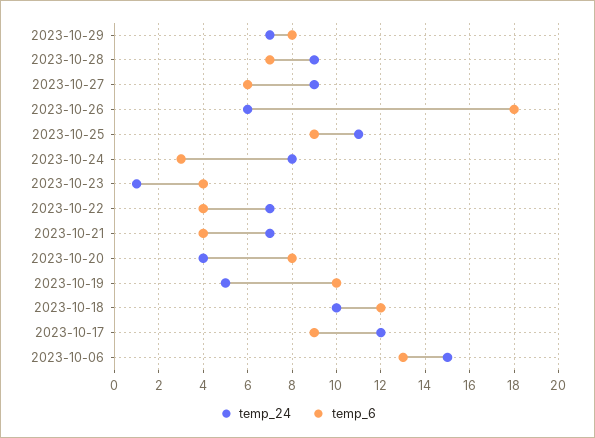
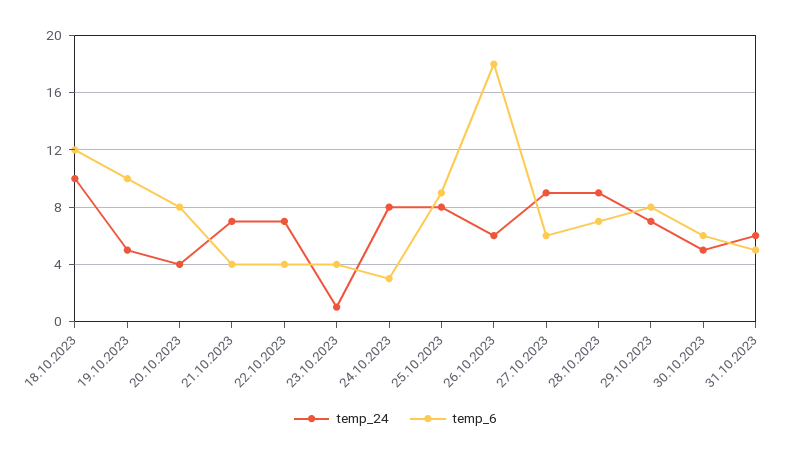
temp_24, 2023-10-25: 11 -> 8
temp_24, 2023-10-17: 12 -> none
temp_6, 2023-10-17: 9 -> none
temp_24, 2023-10-06: 15 -> none
temp_6, 2023-10-06: 13 -> none
temp_24, 30.10.2023: none -> 5
temp_6, 30.10.2023: none -> 6
temp_24, 31.10.2023: none -> 6
temp_6, 31.10.2023: none -> 5

